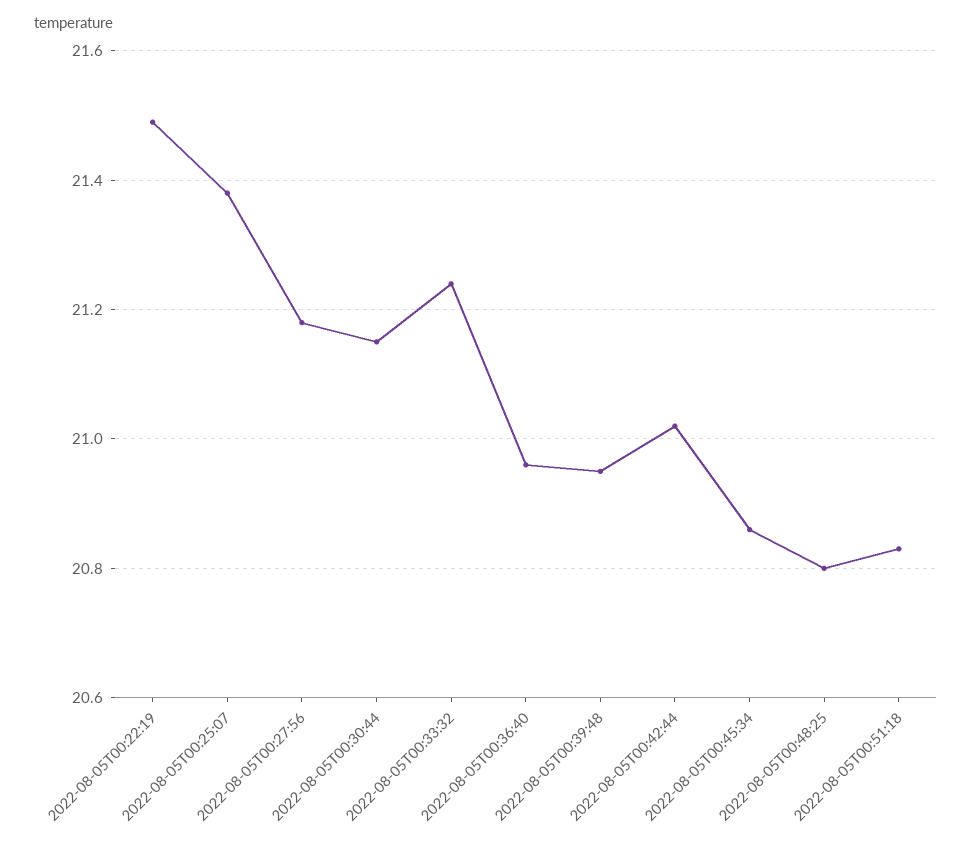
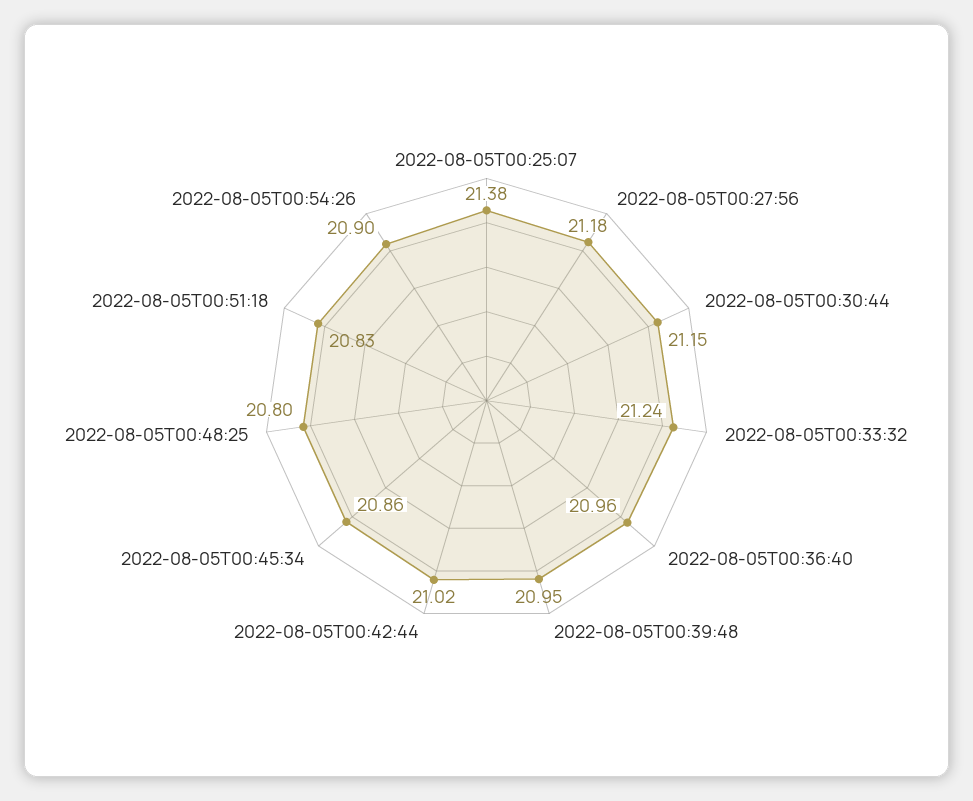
2022-08-05T00:22:19: 21.5 -> none
2022-08-05T00:54:26: none -> 20.9

